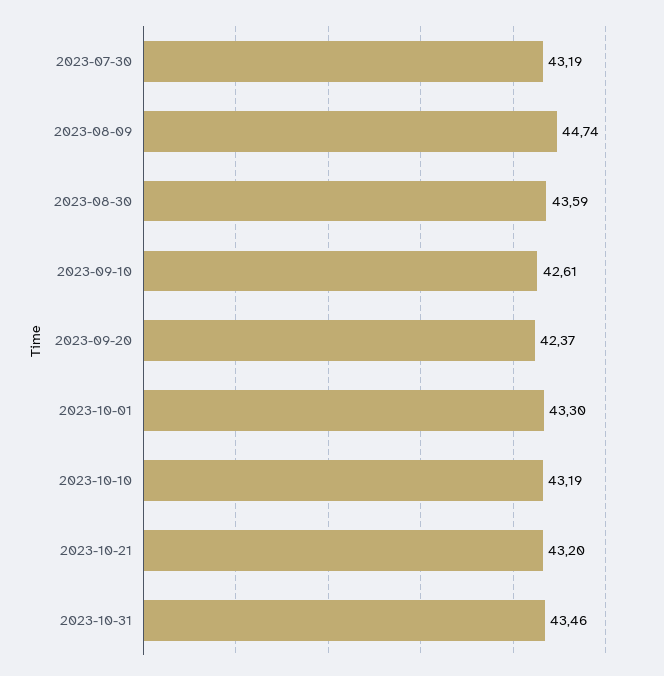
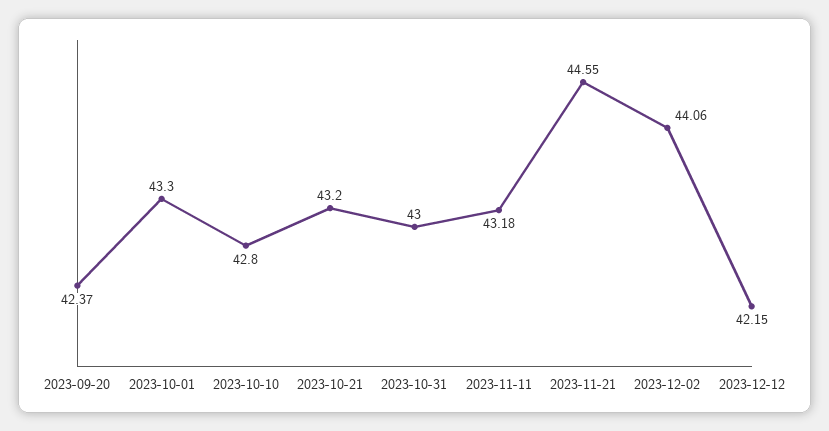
2023-07-30: 43.19 -> none
2023-08-09: 44.74 -> none
2023-08-30: 43.59 -> none
2023-09-10: 42.61 -> none
2023-10-10: 43.19 -> 42.8
2023-10-31: 43.46 -> 43
2023-11-11: none -> 43.18
2023-11-21: none -> 44.55
2023-12-02: none -> 44.06
2023-12-12: none -> 42.15

